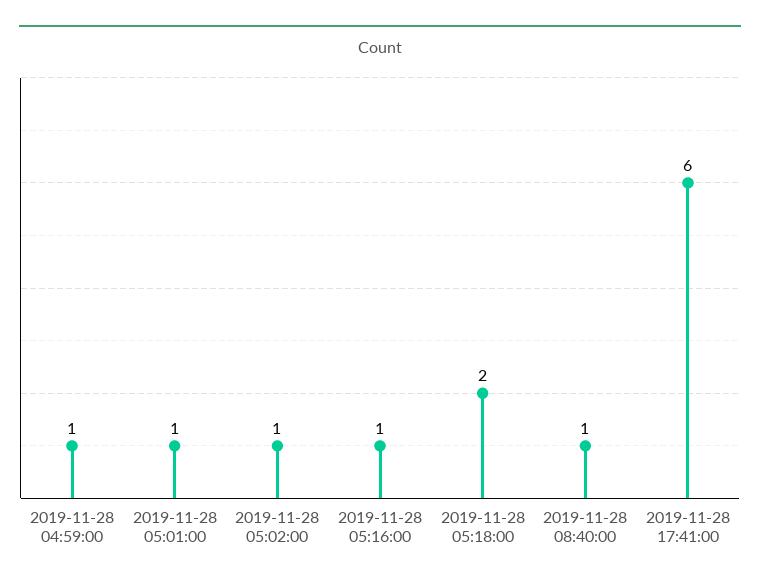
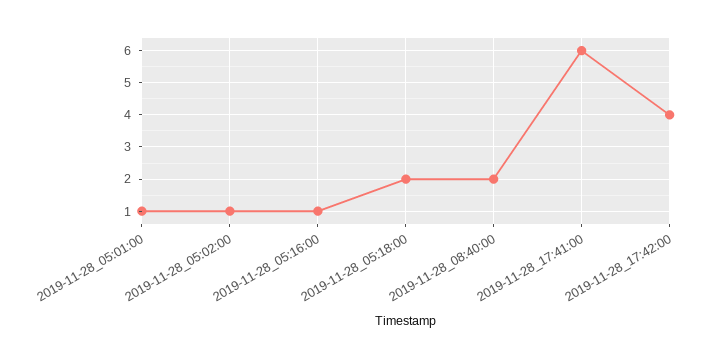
2019-11-28 04:59:00: 1 -> none
2019-11-28 08:40:00: 1 -> 2
2019-11-28_17:42:00: none -> 4

